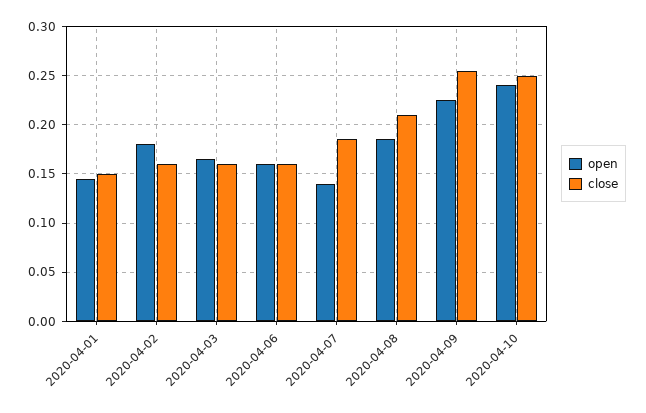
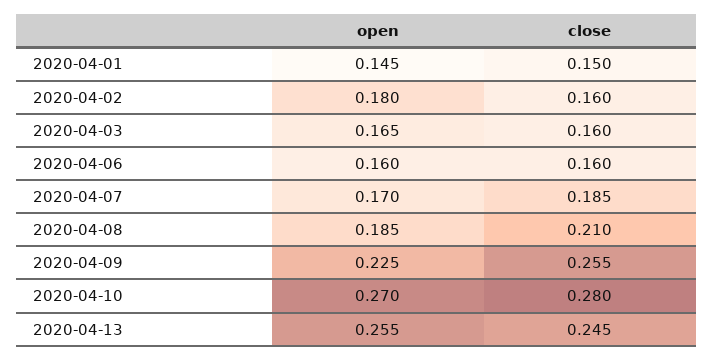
open, 2020-04-07: 0.14 -> 0.17
open, 2020-04-10: 0.24 -> 0.27
close, 2020-04-10: 0.25 -> 0.28
open, 2020-04-13: none -> 0.255
close, 2020-04-13: none -> 0.245

